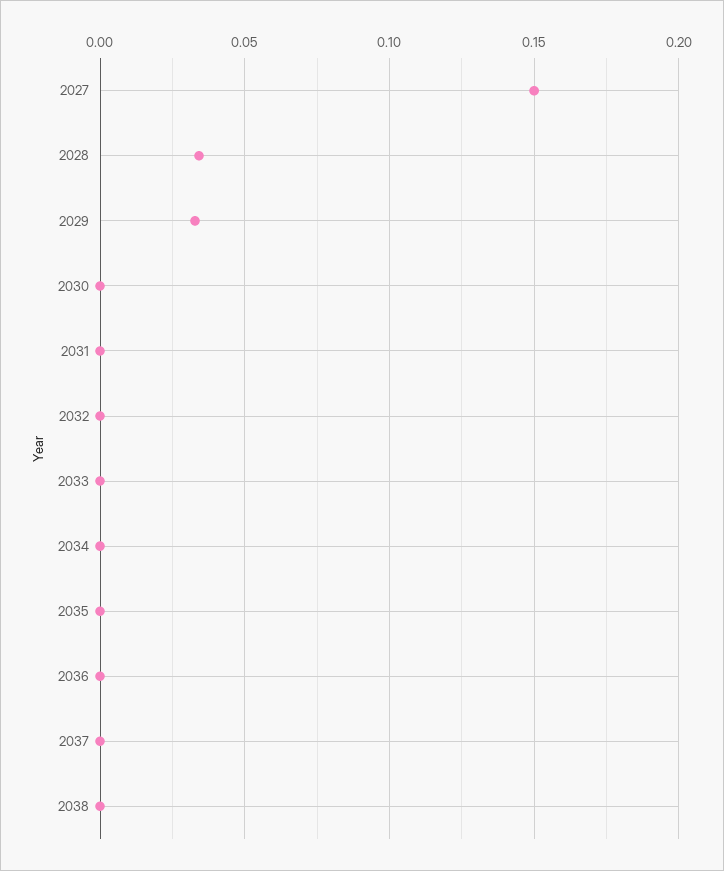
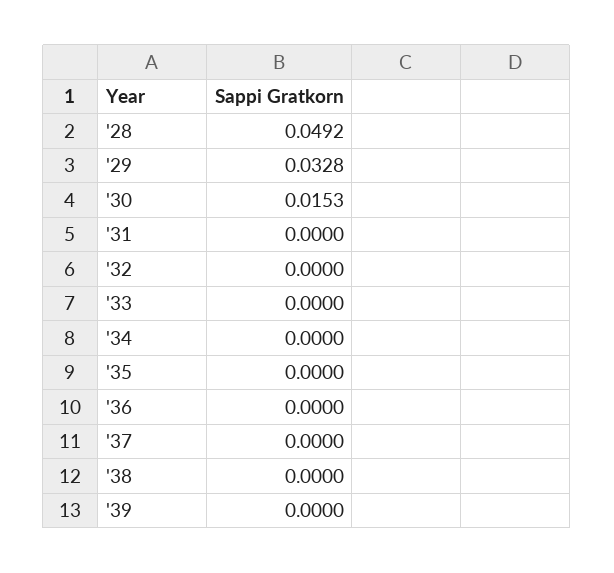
2027: 0.15 -> none
2028: 0.035 -> 0.0492
2030: 0 -> 0.0153
'39: none -> 0

